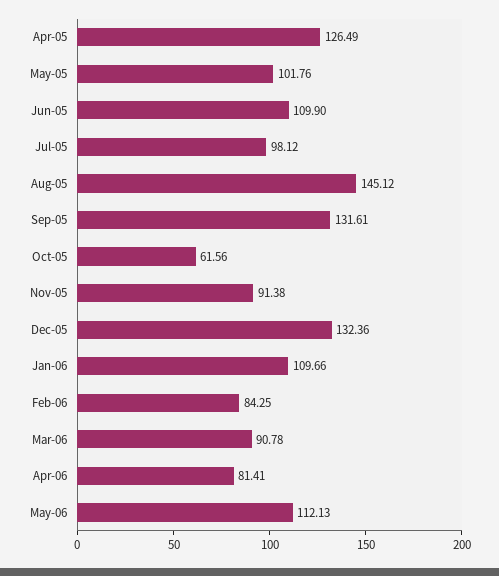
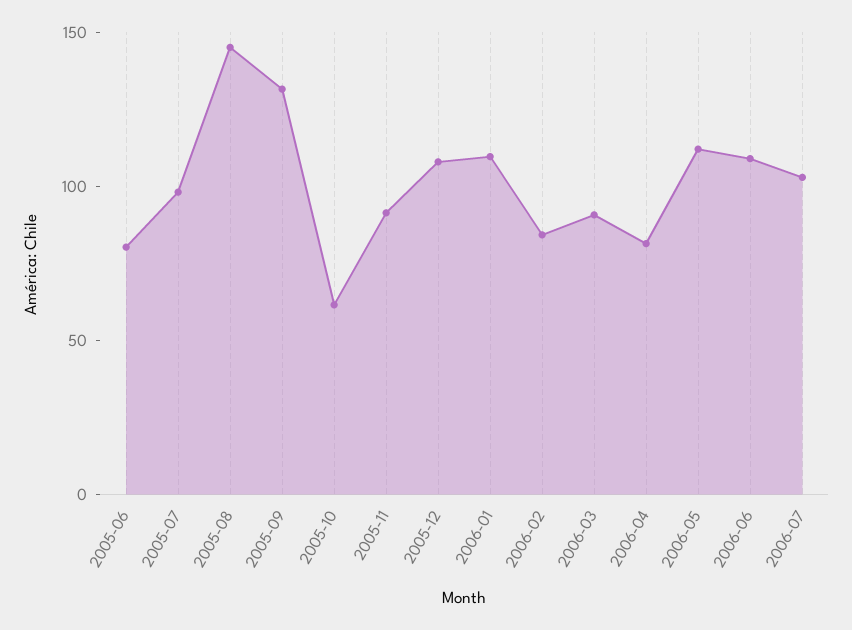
Apr-05: 126.49 -> none
May-05: 101.76 -> none
Jun-05: 109.9 -> 80
Dec-05: 132.36 -> 110
2006-06: none -> 110
2006-07: none -> 100

